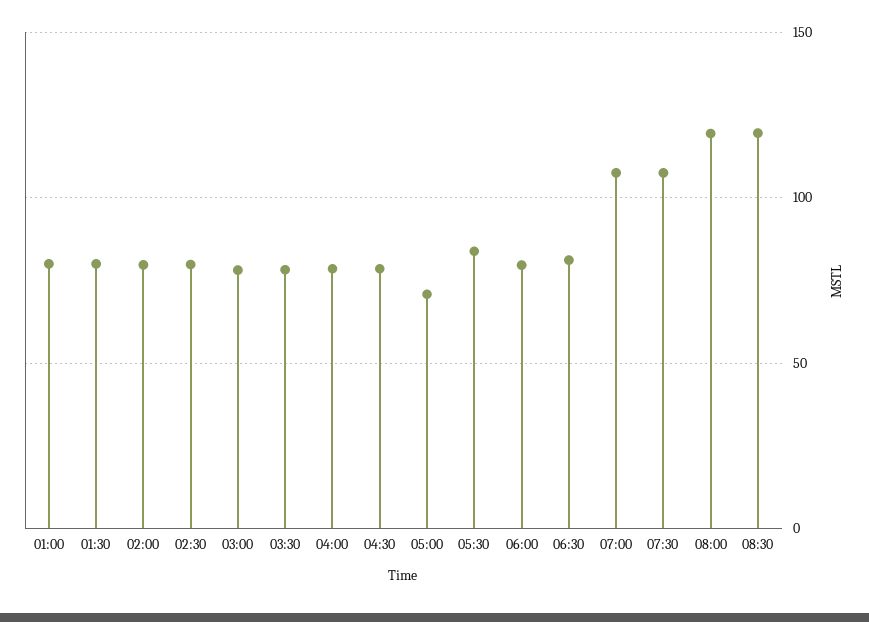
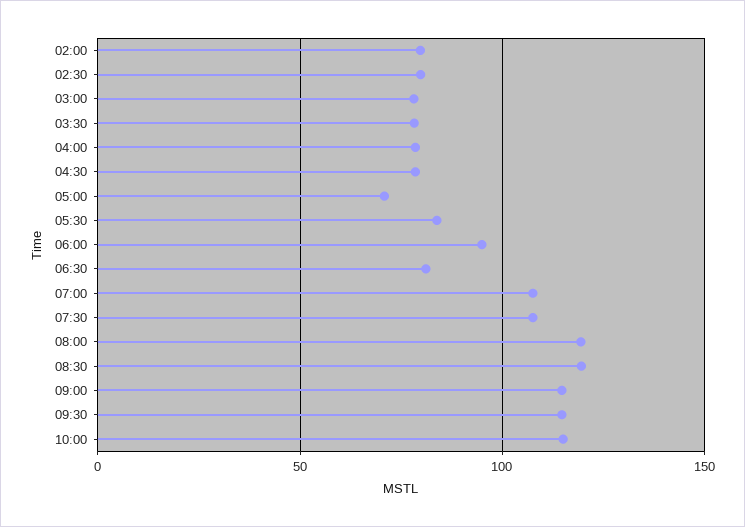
01:00: 80 -> none
01:30: 80 -> none
06:00: 80 -> 95
09:00: none -> 115
09:30: none -> 115
10:00: none -> 115

